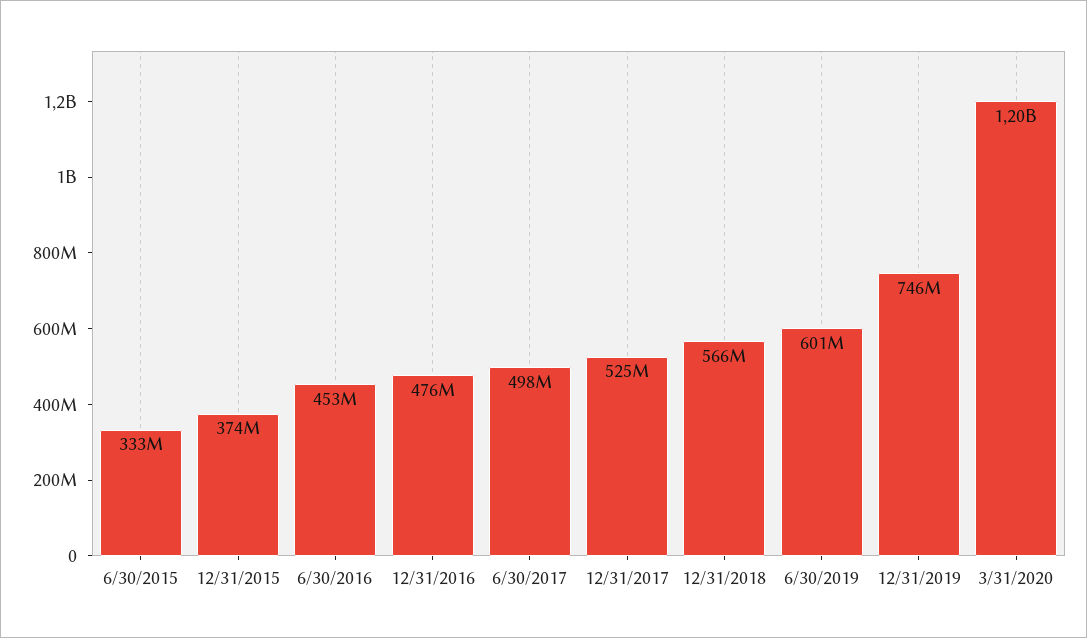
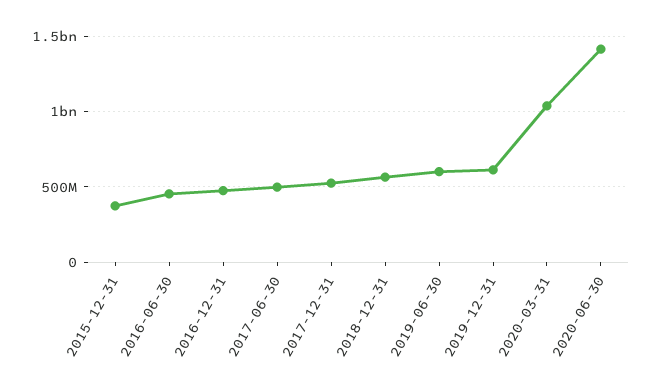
6/30/2015: 333000000 -> none
12/31/2019: 746000000 -> 600000000
3/31/2020: 1200000000 -> 1050000000
2020-06-30: none -> 1400000000

